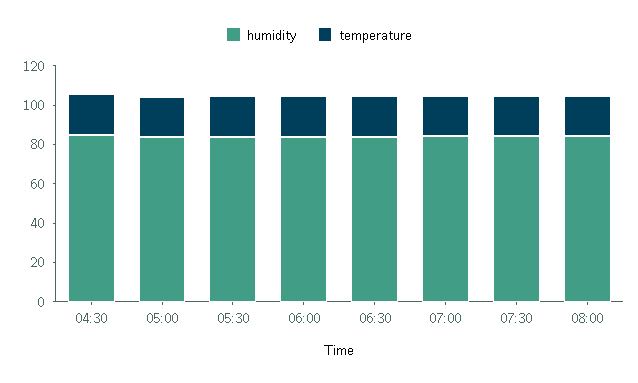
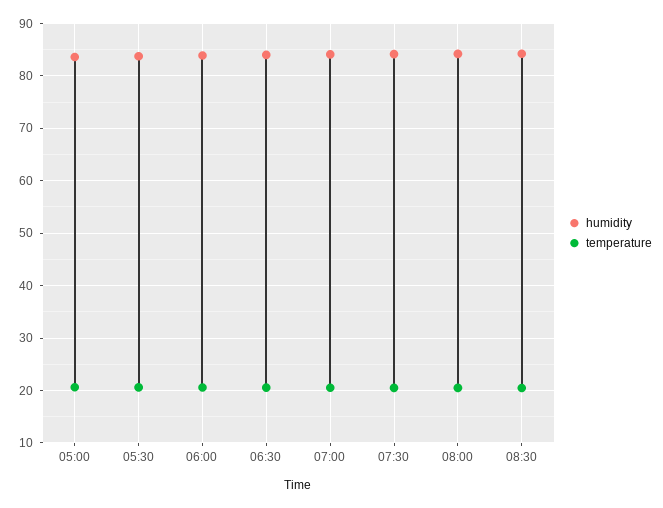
humidity, 04:30: 85 -> none
temperature, 04:30: 20 -> none
humidity, 08:30: none -> 84
temperature, 08:30: none -> 20

